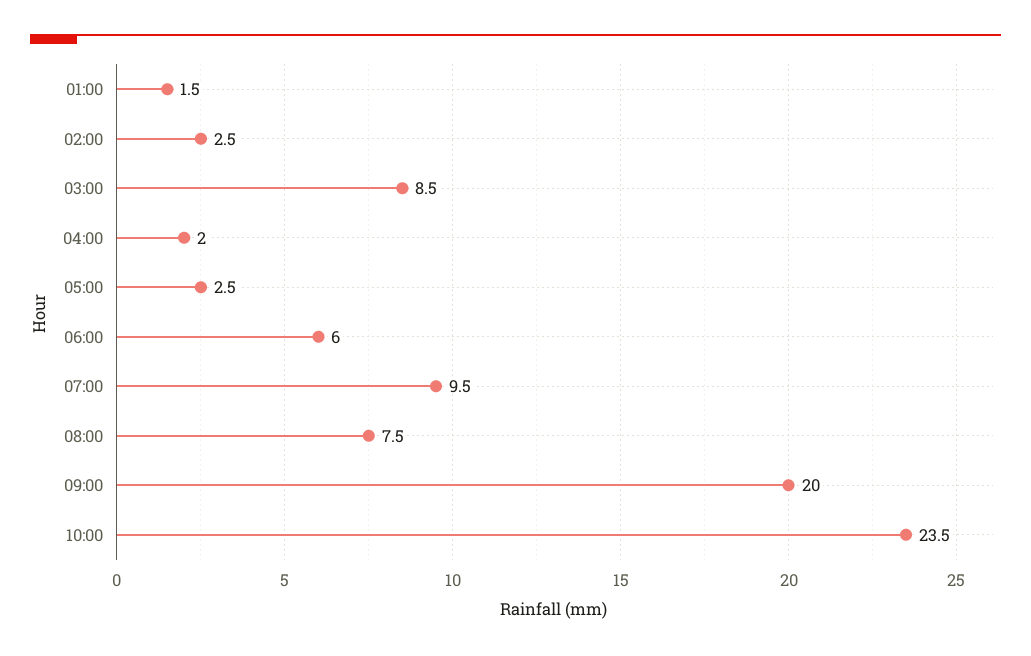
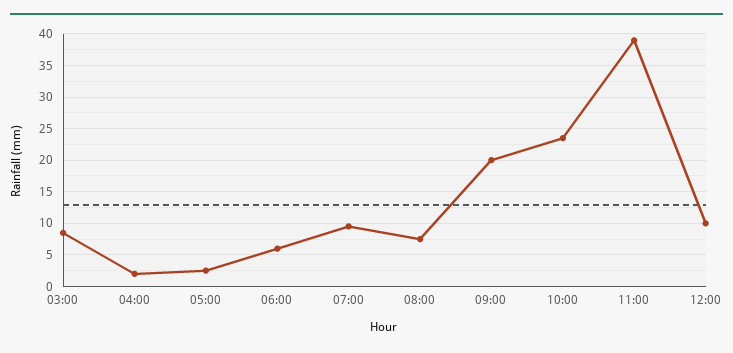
01:00: 1.5 -> none
02:00: 2.5 -> none
11:00: none -> 39
12:00: none -> 10

